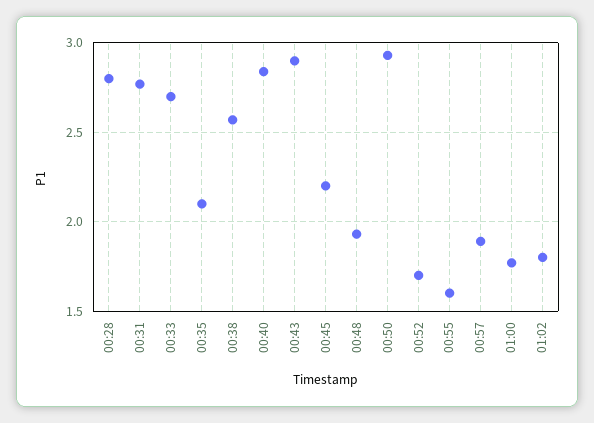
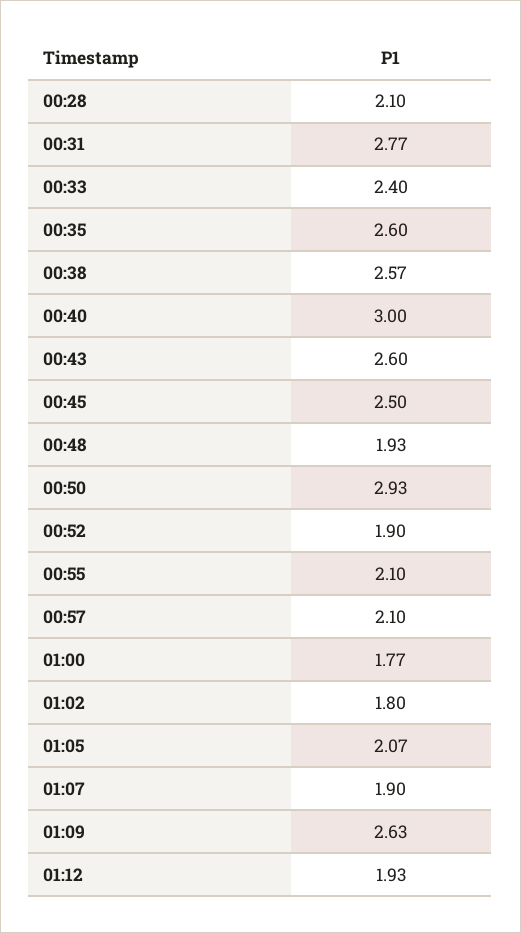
00:28: 2.8 -> 2.1
00:33: 2.7 -> 2.4
00:35: 2.1 -> 2.6
00:40: 2.85 -> 3
00:43: 2.9 -> 2.6
00:45: 2.2 -> 2.5
00:52: 1.7 -> 1.9
00:55: 1.6 -> 2.1
00:57: 1.9 -> 2.1
01:05: none -> 2.07
01:07: none -> 1.9
01:09: none -> 2.63
01:12: none -> 1.93

